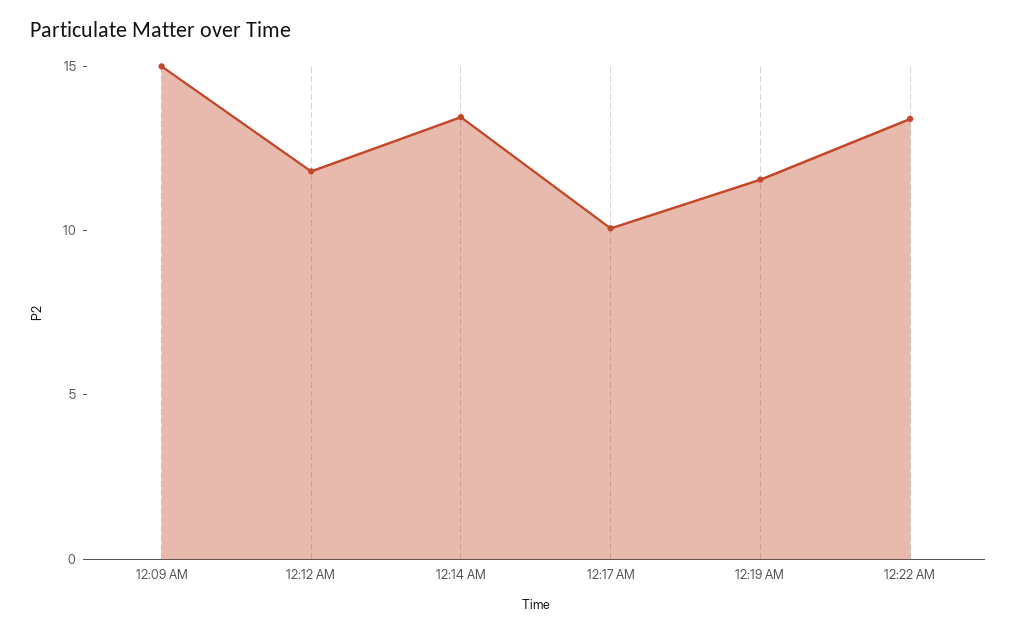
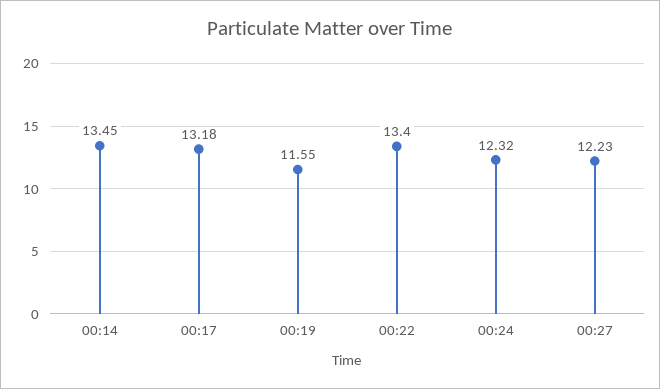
12:09 AM: 15 -> none
12:12 AM: 12 -> none
12:17 AM: 10 -> 13.18
00:24: none -> 12.32
00:27: none -> 12.23

